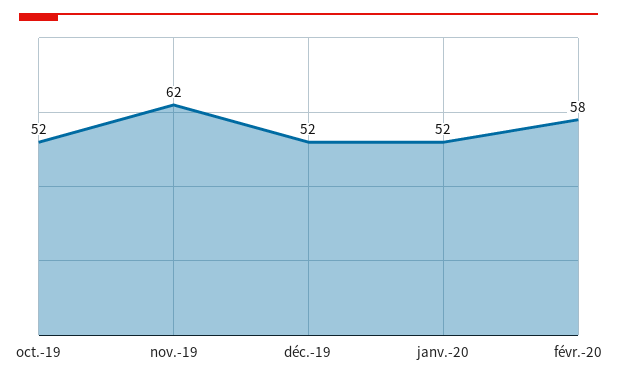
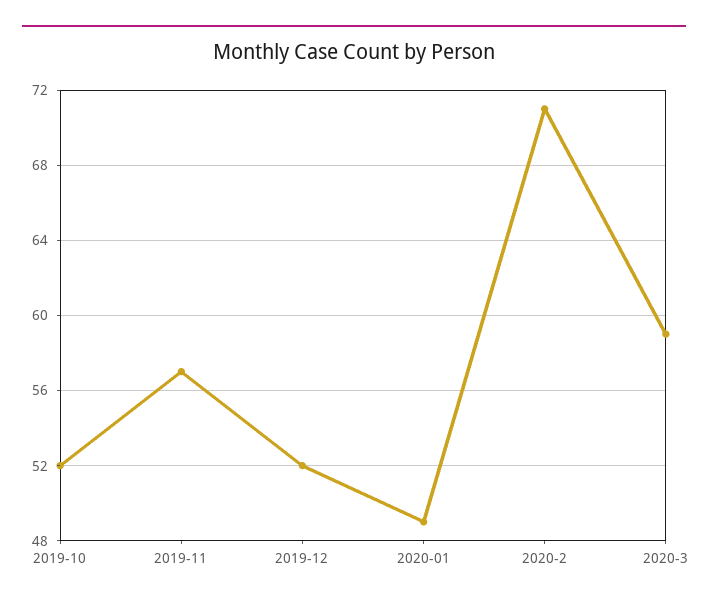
nov.-19: 62 -> 57
janv.-20: 52 -> 49
févr.-20: 58 -> 71
2020-3: none -> 59

